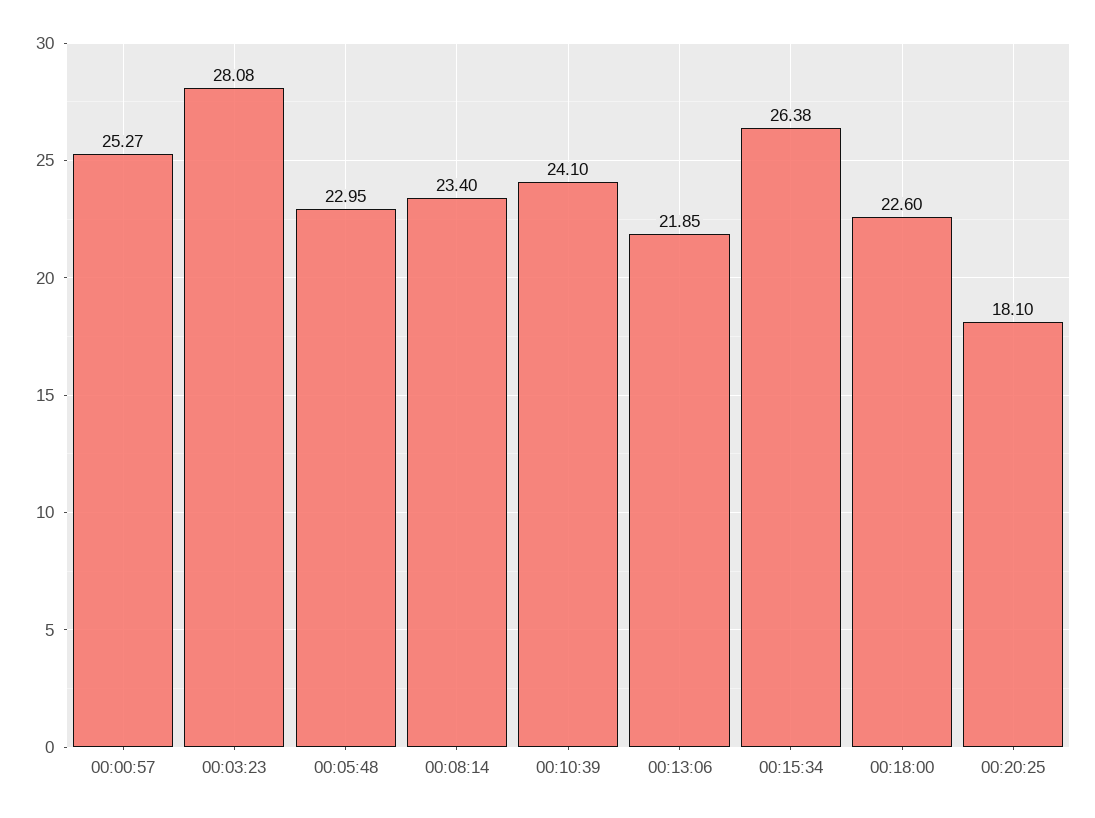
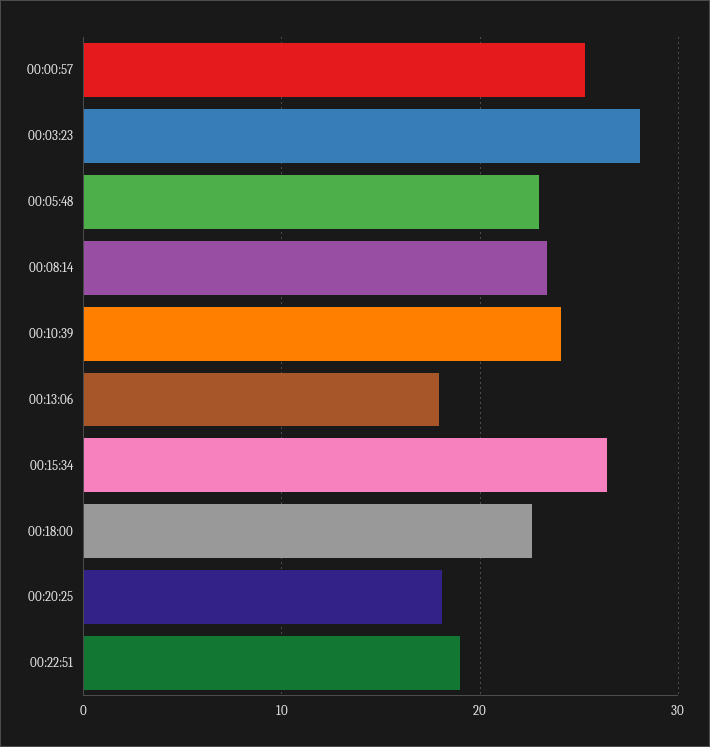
00:13:06: 21.85 -> 18
00:22:51: none -> 19

